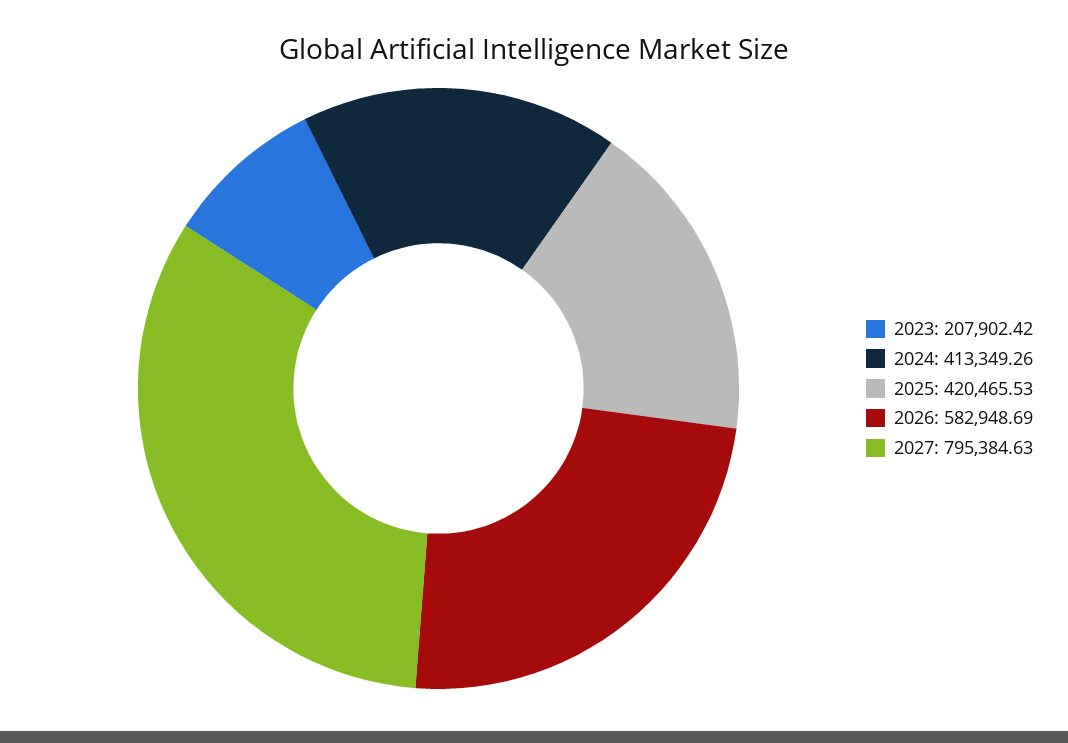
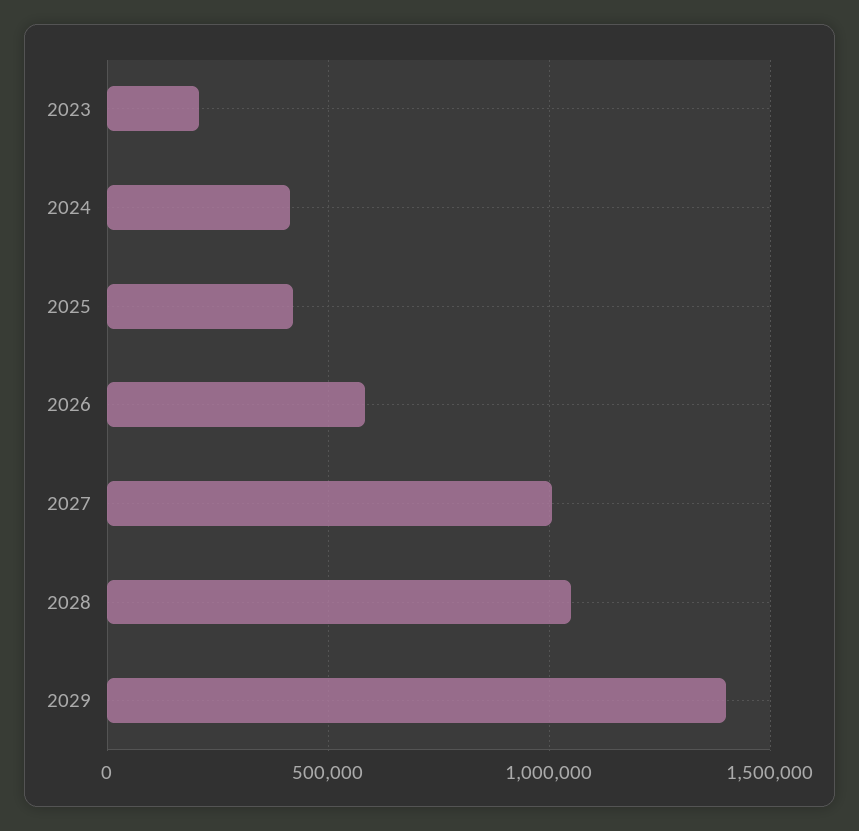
2027: 795384.63 -> 1000000
2028: none -> 1050000
2029: none -> 1400000

